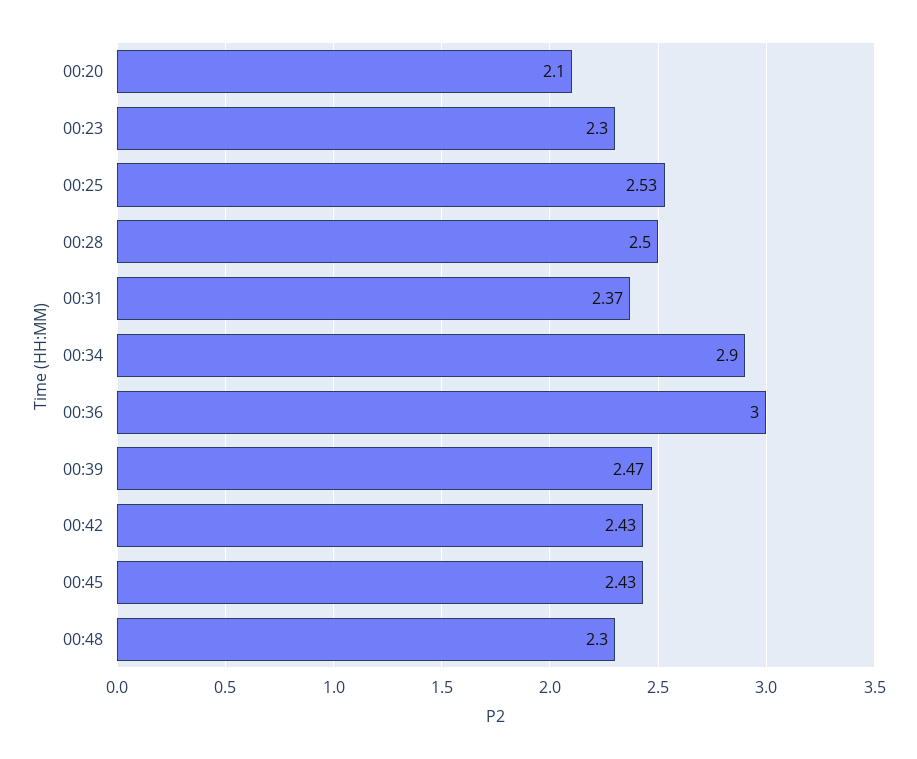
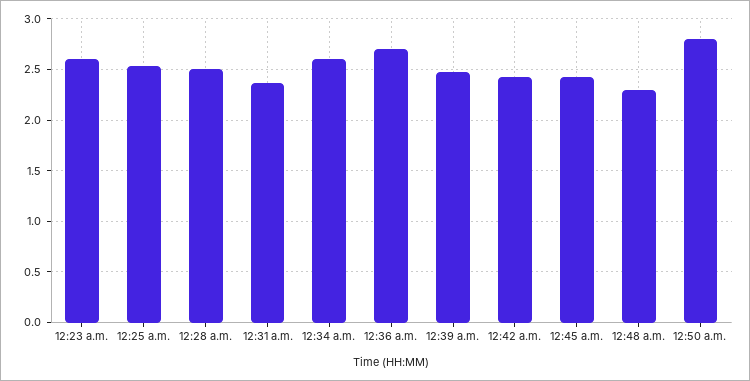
00:20: 2.1 -> none
00:23: 2.3 -> 2.6
00:34: 2.9 -> 2.6
00:36: 3 -> 2.7
12:50 a.m.: none -> 2.8

